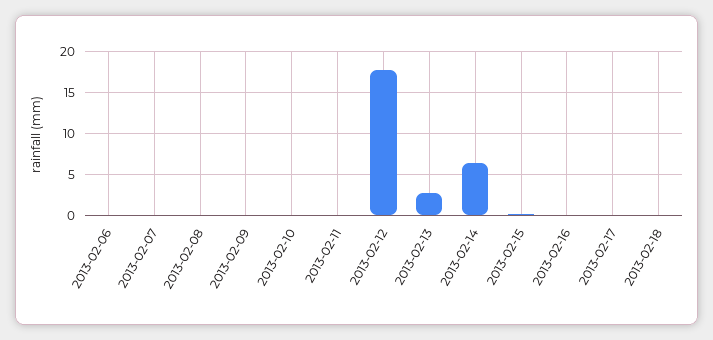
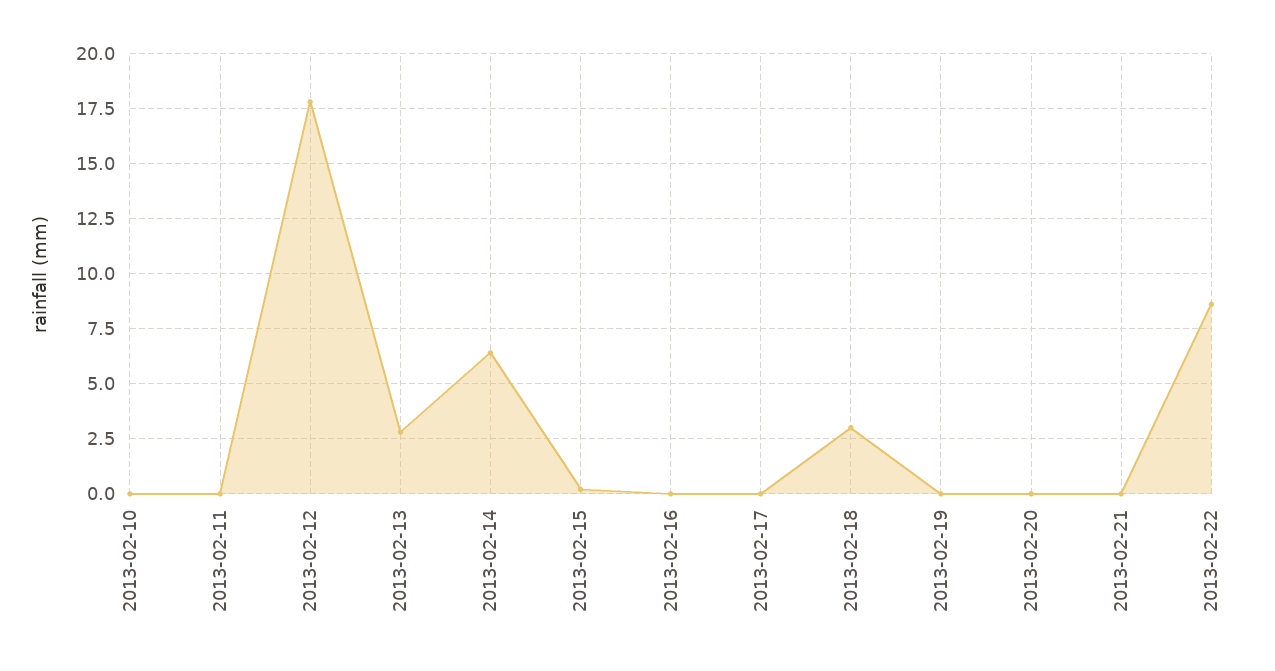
2013-02-06: 0 -> none
2013-02-07: 0 -> none
2013-02-08: 0 -> none
2013-02-09: 0 -> none
2013-02-18: 0 -> 3
2013-02-19: none -> 0
2013-02-20: none -> 0
2013-02-21: none -> 0
2013-02-22: none -> 8.5

